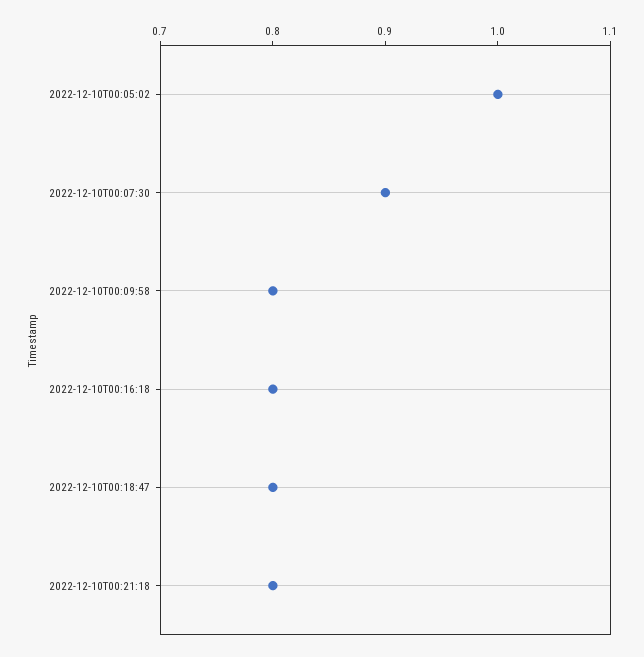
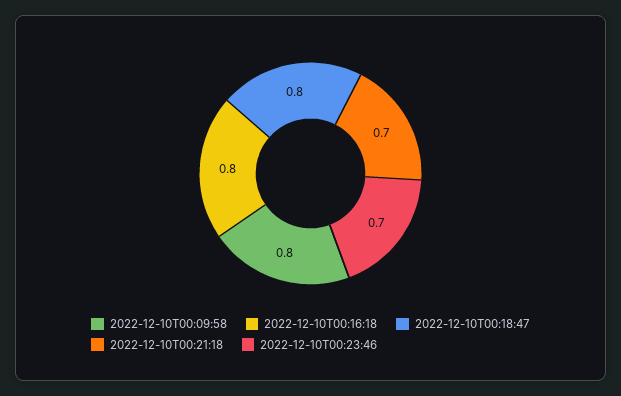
2022-12-10T00:05:02: 1 -> none
2022-12-10T00:07:30: 0.9 -> none
2022-12-10T00:21:18: 0.8 -> 0.7
2022-12-10T00:23:46: none -> 0.7

